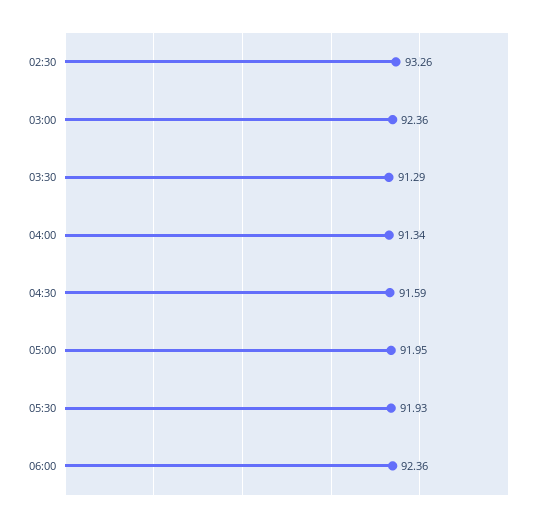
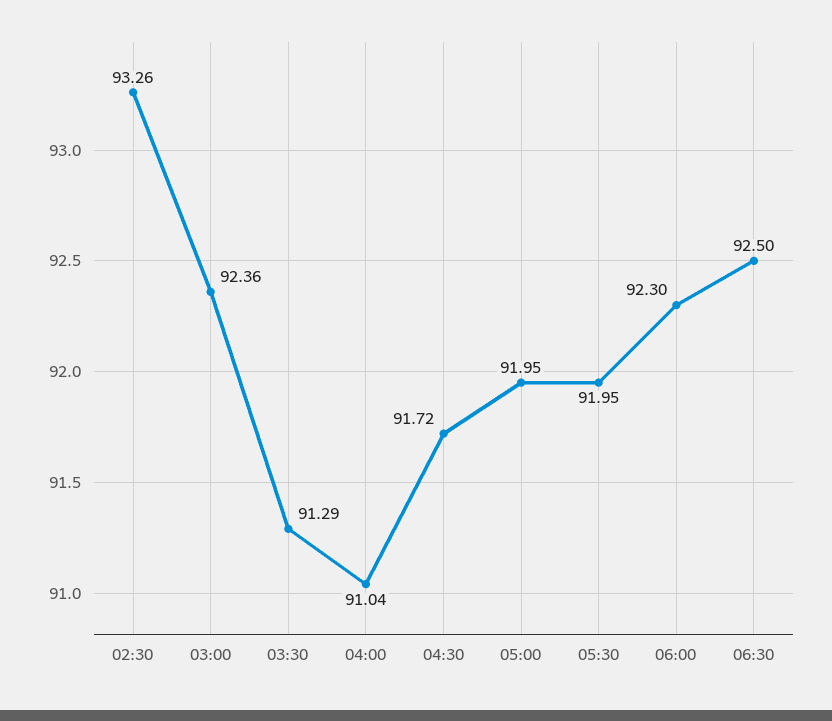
04:00: 91.34 -> 91.04
04:30: 91.59 -> 91.72
05:30: 91.93 -> 91.95
06:00: 92.36 -> 92.3
06:30: none -> 92.5

